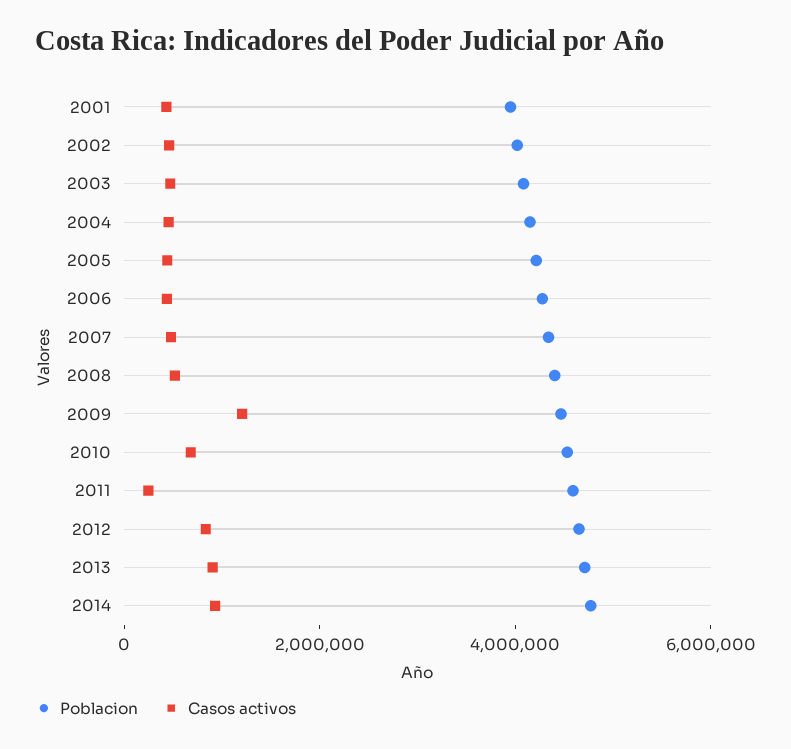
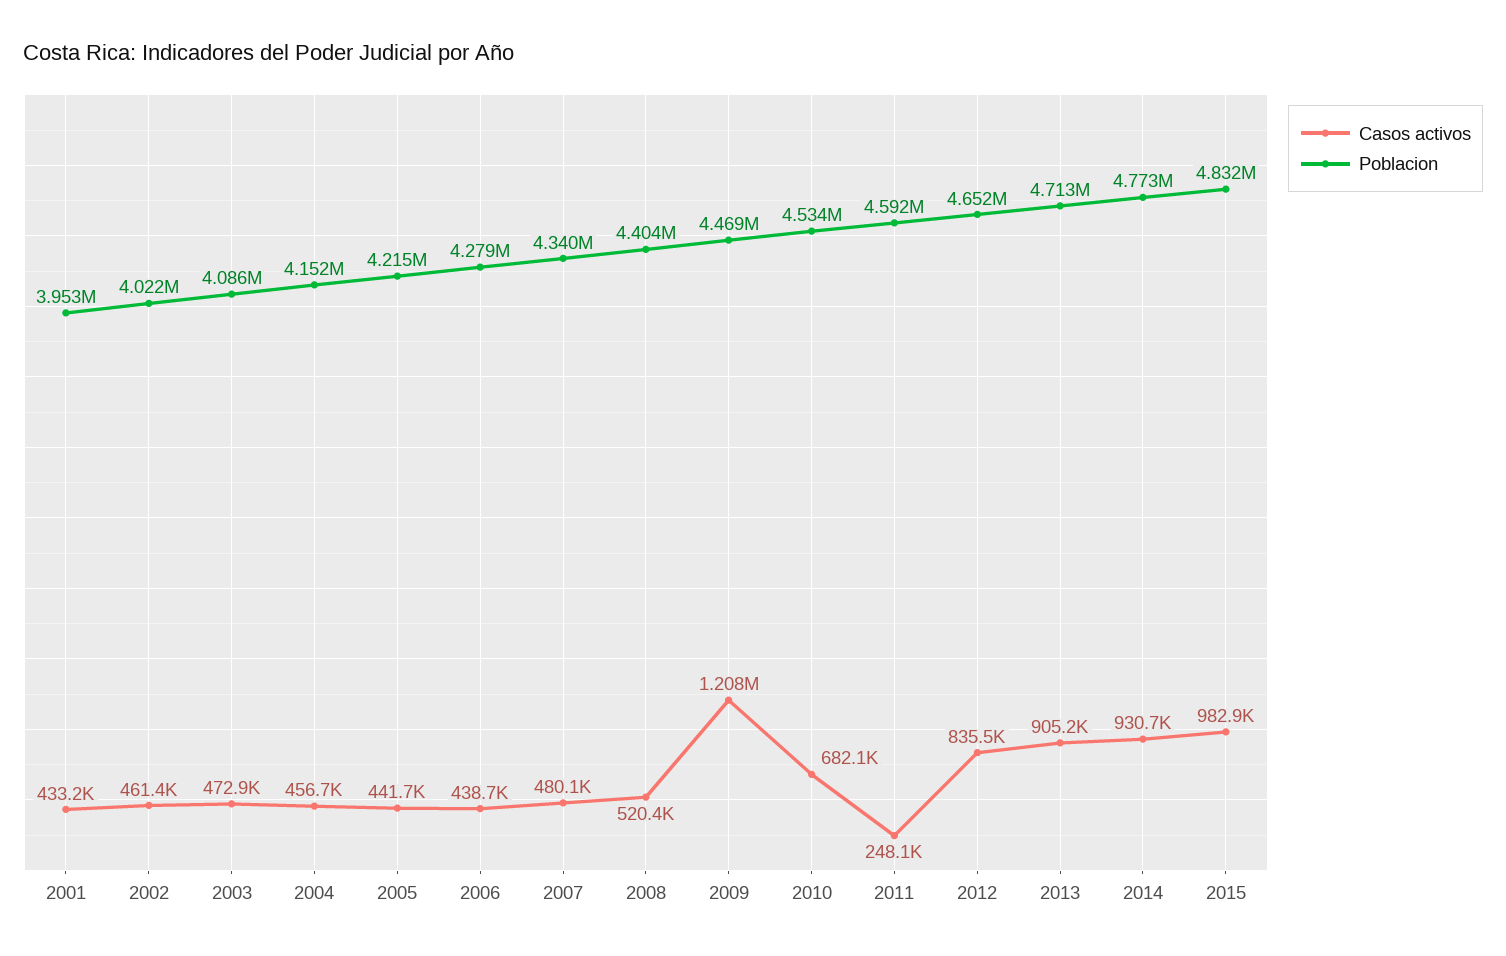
Casos activos, 2015: none -> 982900
Poblacion, 2015: none -> 4832000

